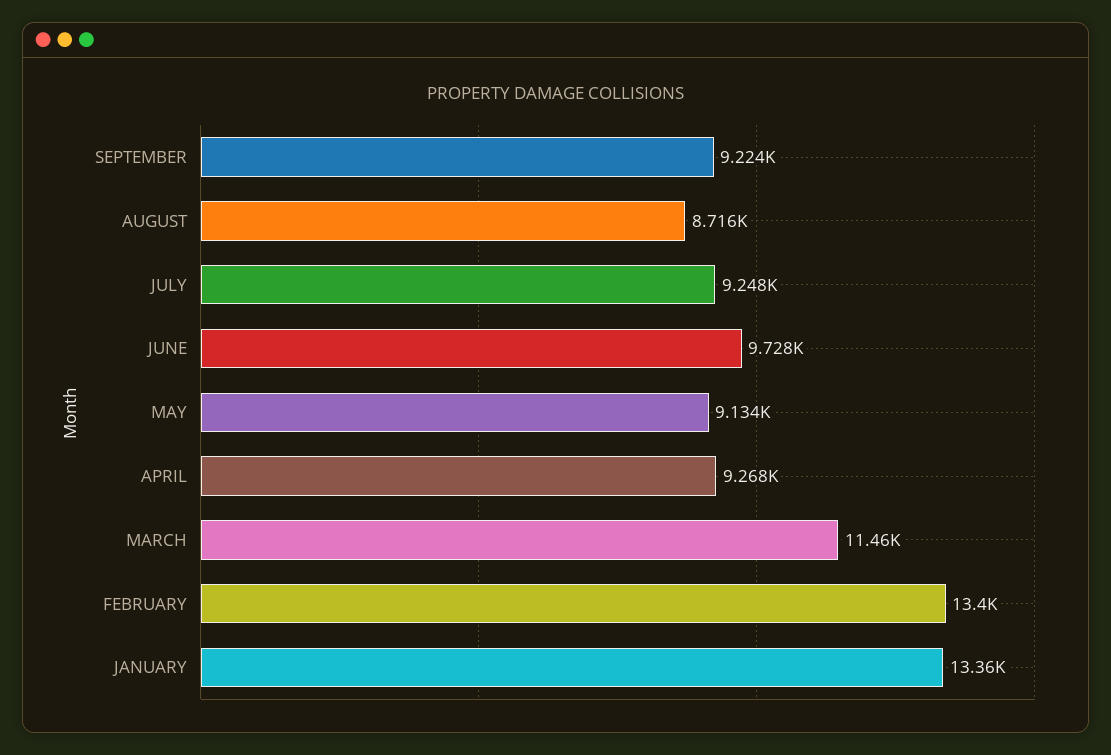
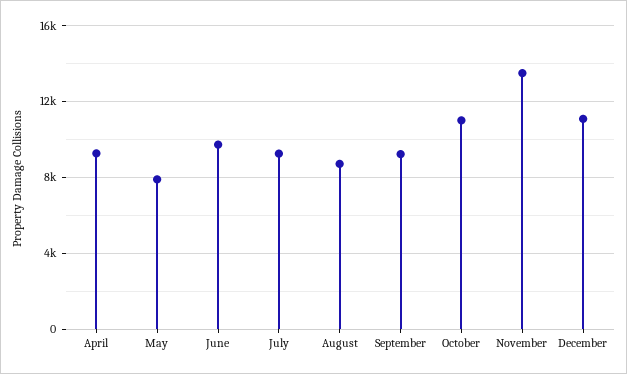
MAY: 9134 -> 8000
MARCH: 11460 -> none
FEBRUARY: 13400 -> none
JANUARY: 13360 -> none
October: none -> 11000
November: none -> 13500
December: none -> 11000

